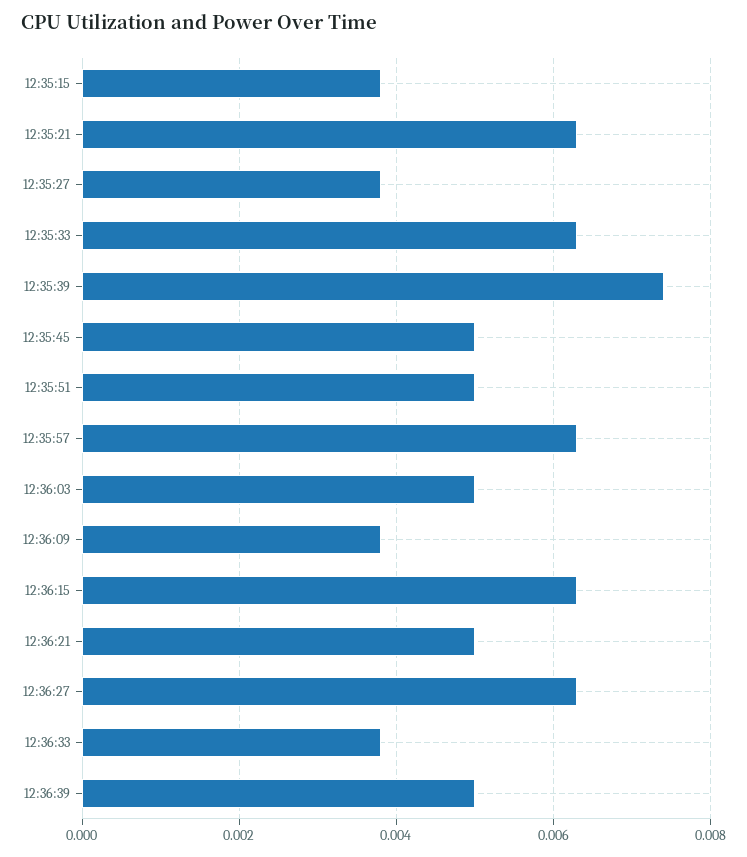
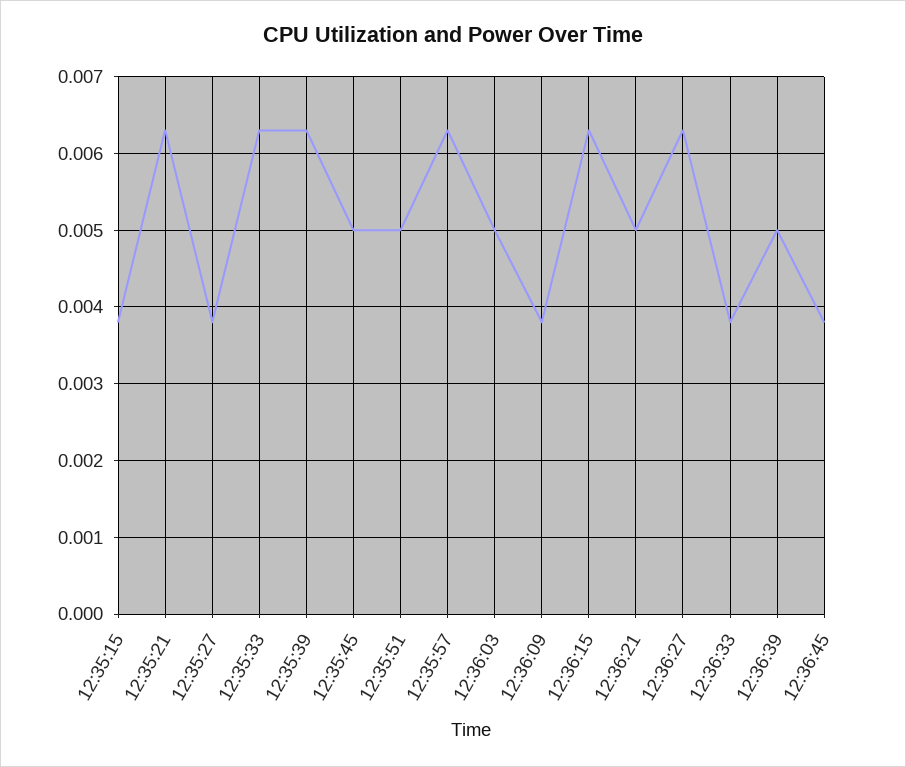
12:35:39: 0.0075 -> 0.0063
12:36:45: none -> 0.0038

